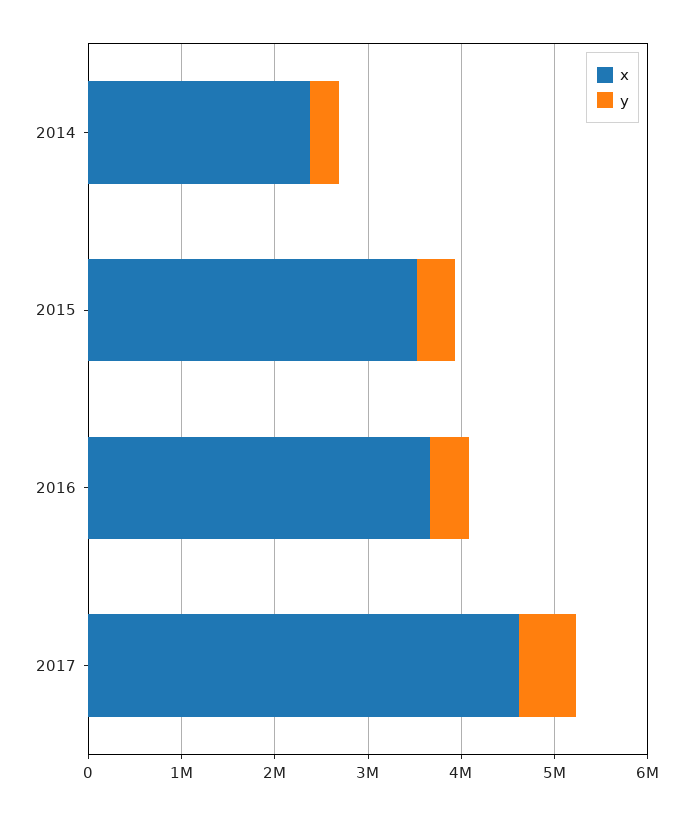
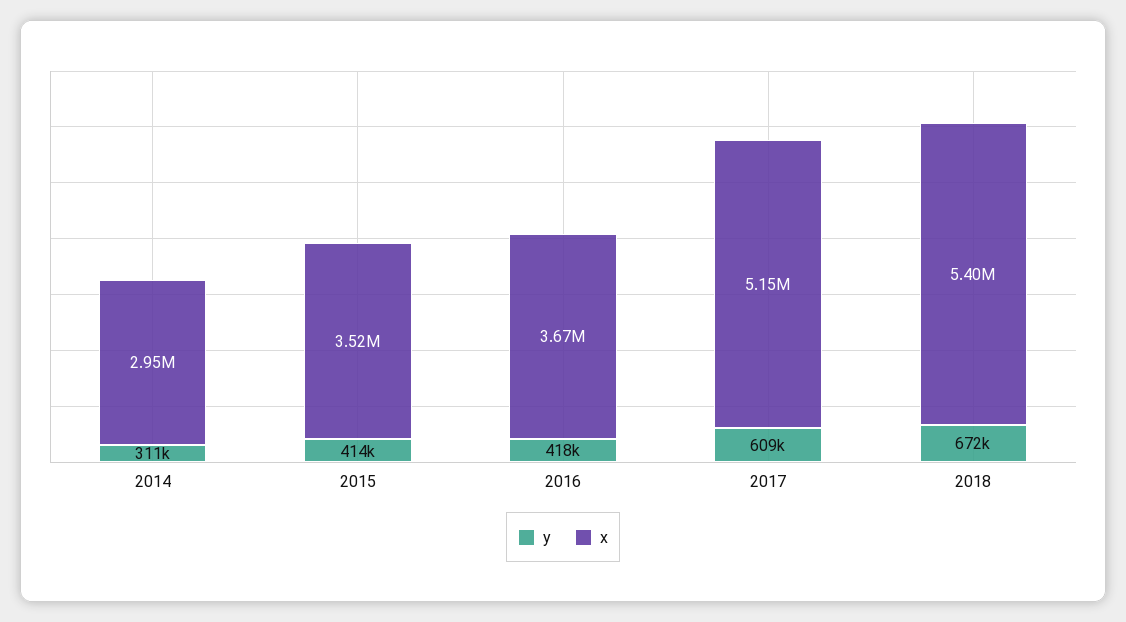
x, 2014: 2400000 -> 2950000
x, 2017: 4600000 -> 5150000
y, 2018: none -> 672000
x, 2018: none -> 5400000

